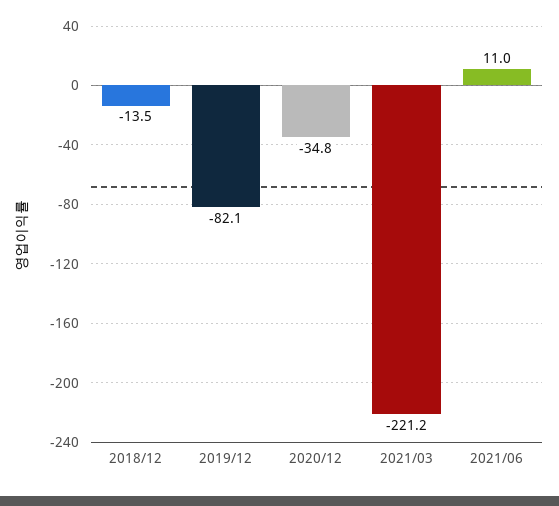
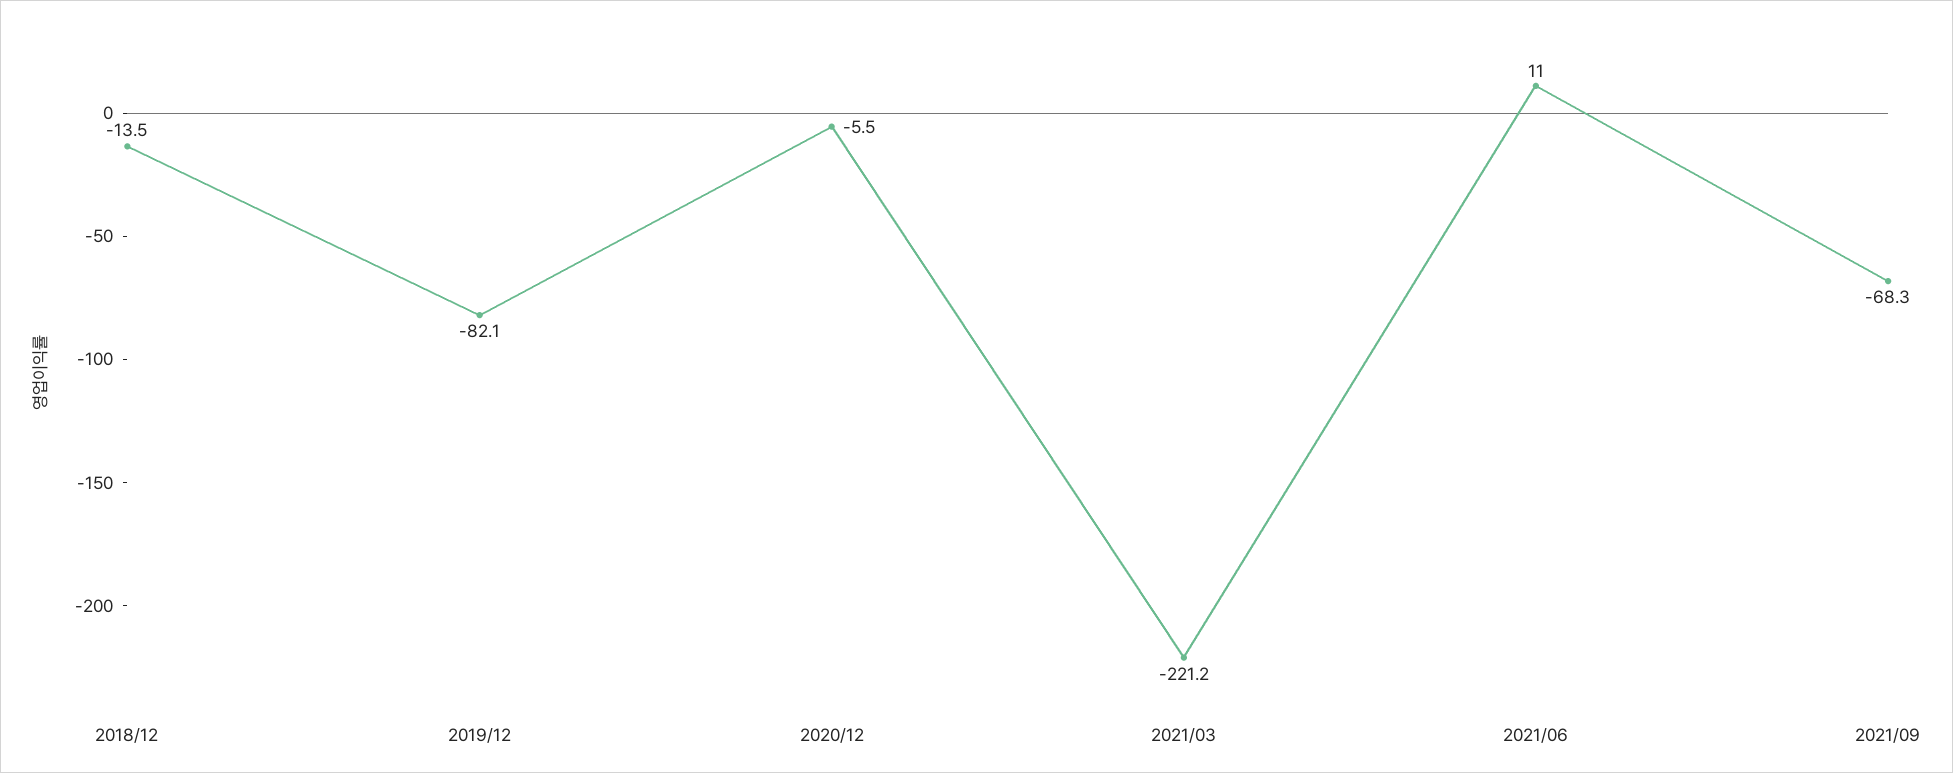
2020/12: -34.8 -> -5.5
2021/09: none -> -68.3

